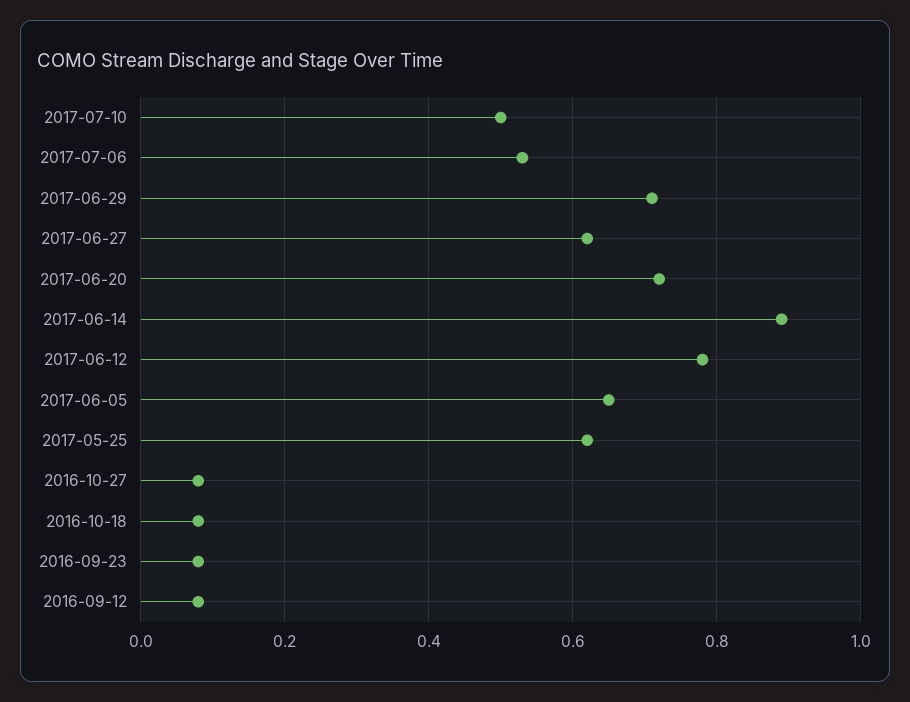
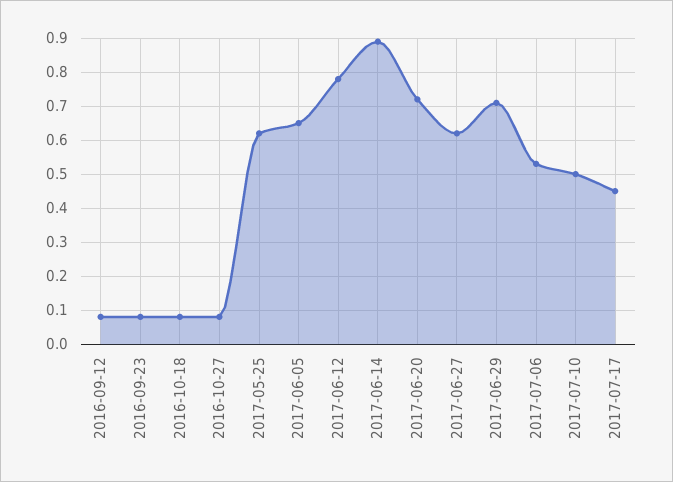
2017-07-17: none -> 0.45

